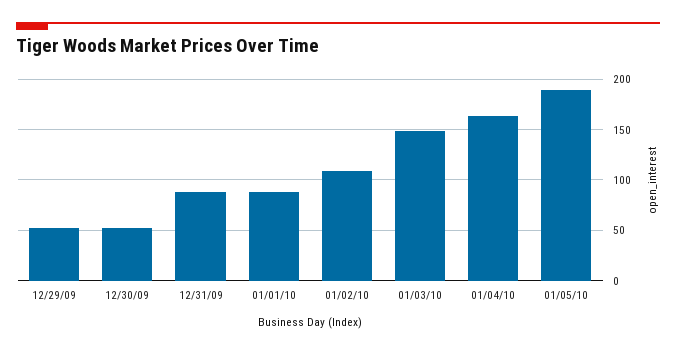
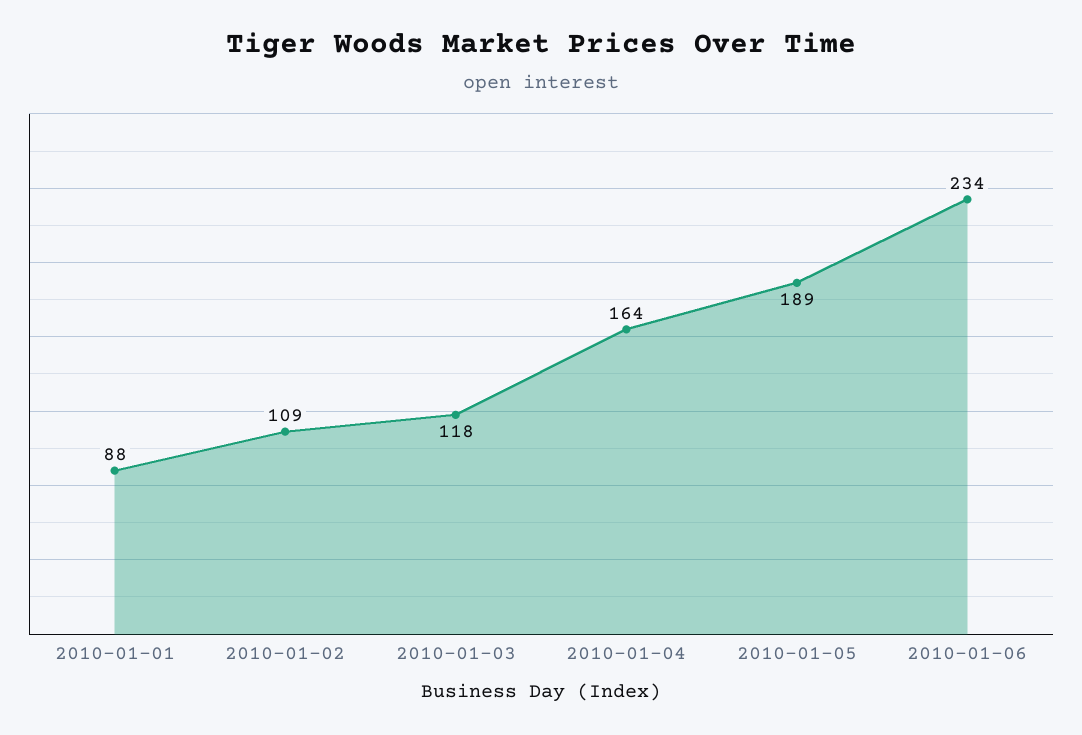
12/29/09: 50 -> none
12/30/09: 50 -> none
12/31/09: 90 -> none
01/03/10: 150 -> 118
2010-01-06: none -> 234

